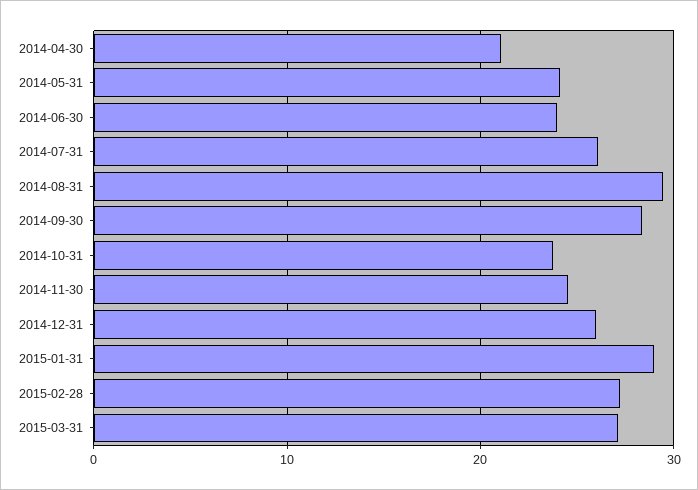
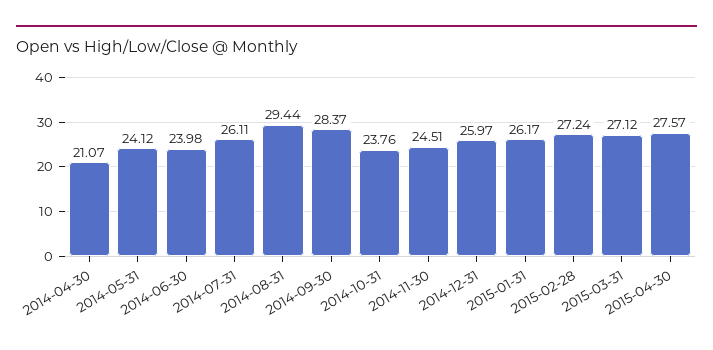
2015-01-31: 29 -> 26.17
2015-04-30: none -> 27.57

